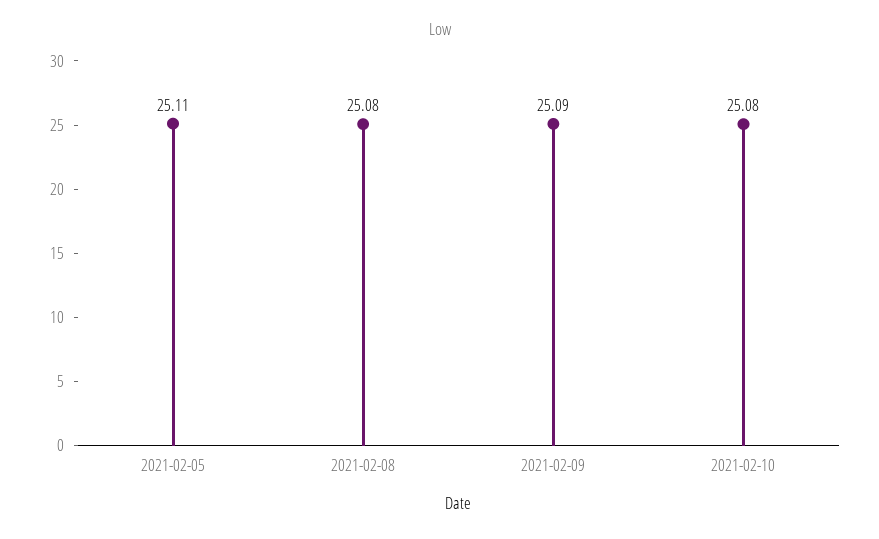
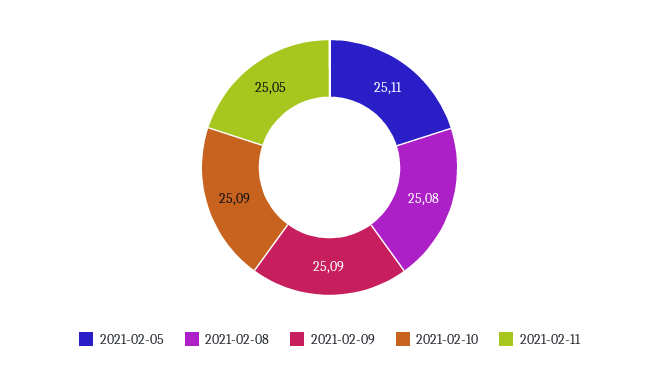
2021-02-10: 25.08 -> 25.09
2021-02-11: none -> 25.05

